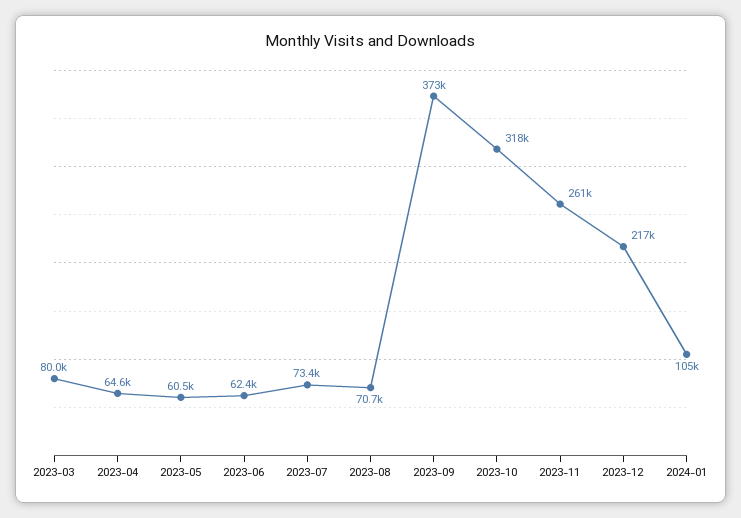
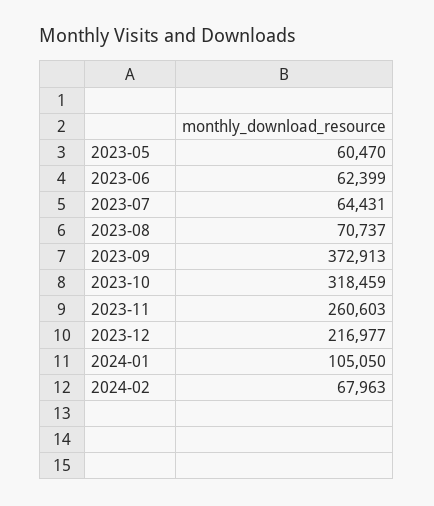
2023-03: 80000 -> none
2023-04: 64600 -> none
2023-07: 73400 -> 64431
2024-02: none -> 67963

